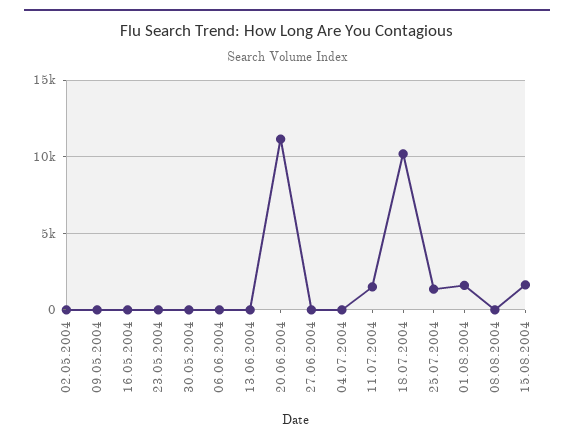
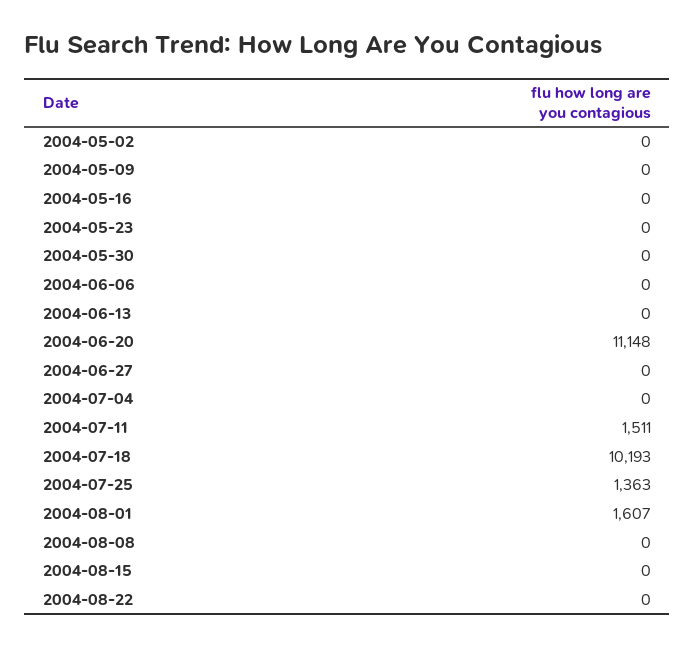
15.08.2004: 1500 -> 0
2004-08-22: none -> 0

